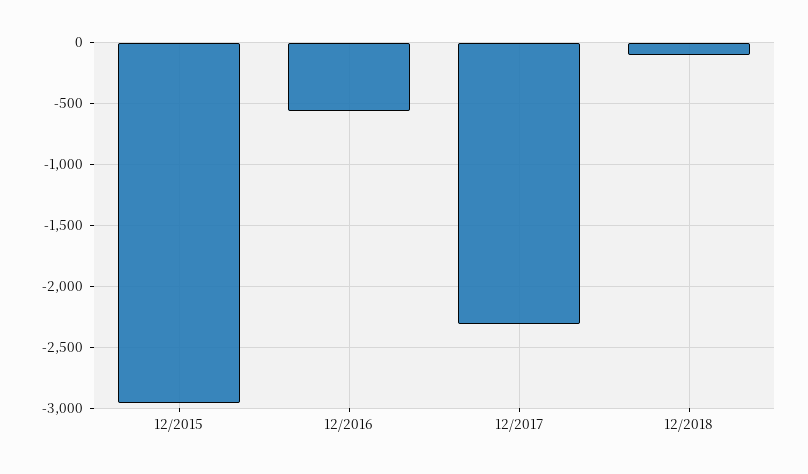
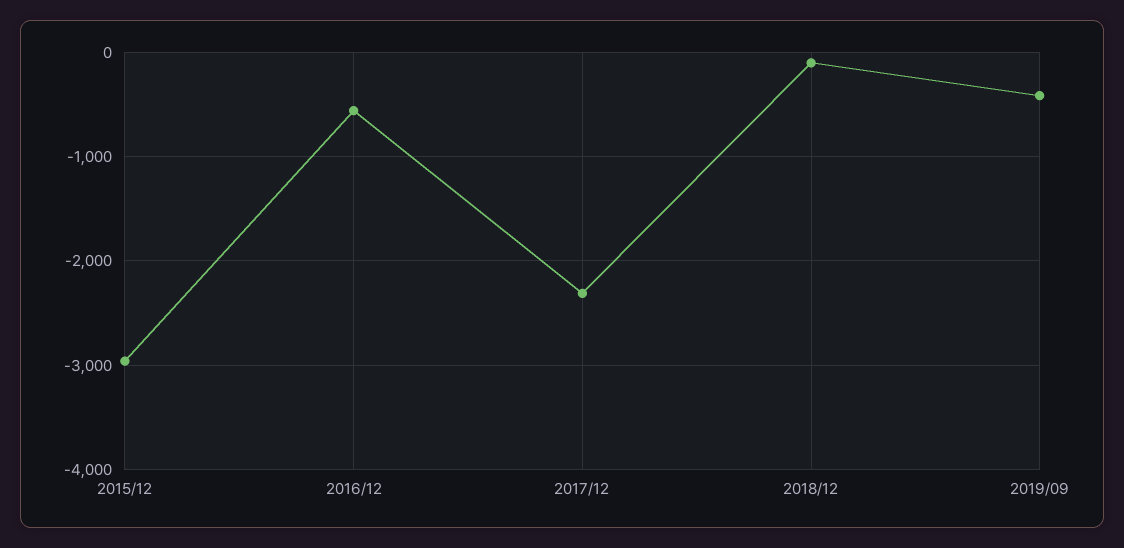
2019/09: none -> -400

